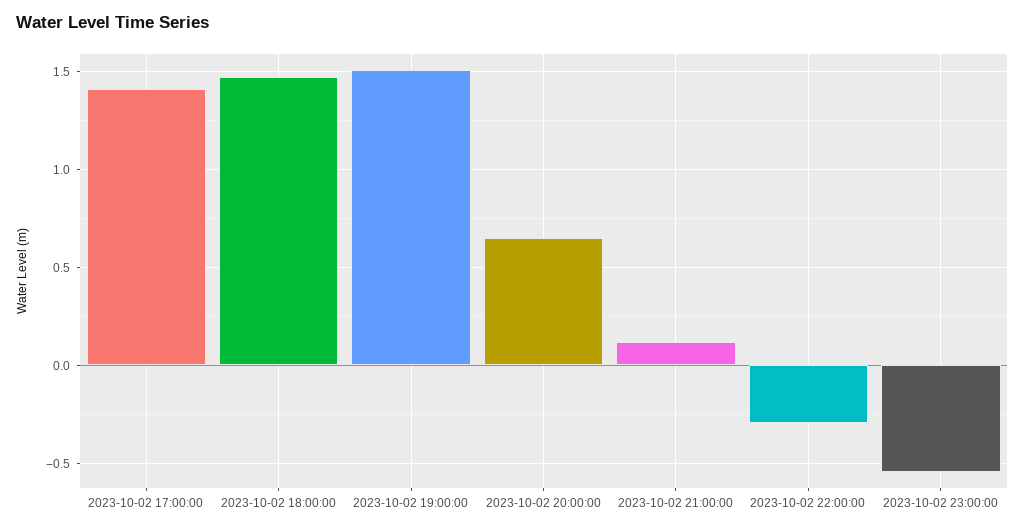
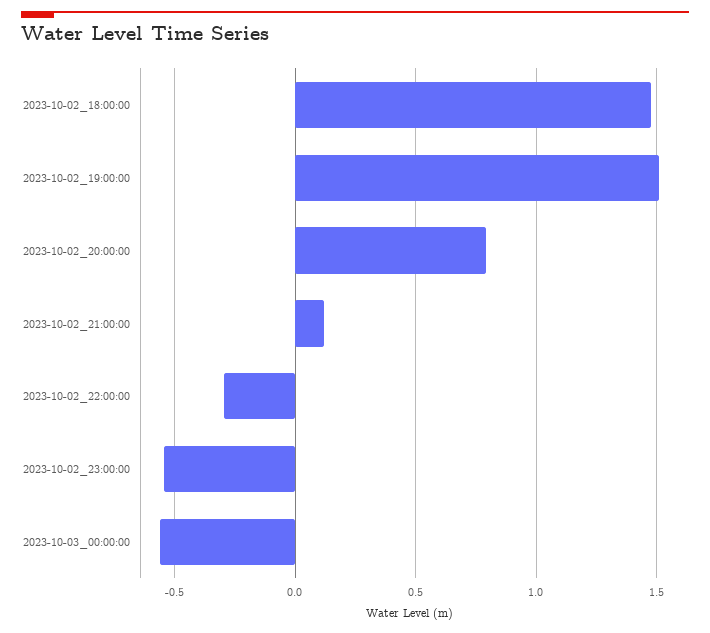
2023-10-02 17:00:00: 1.4 -> none
2023-10-02 20:00:00: 0.65 -> 0.8
2023-10-03_00:00:00: none -> -0.55

